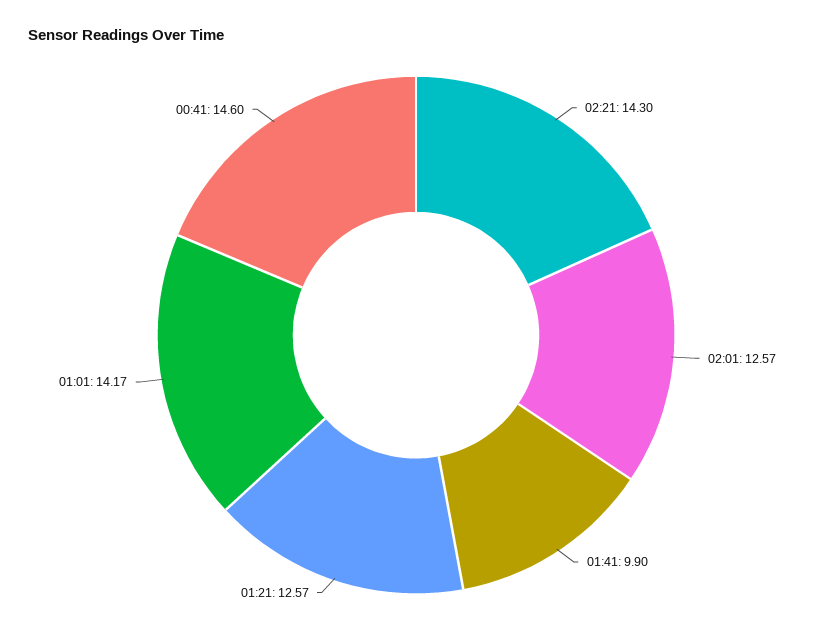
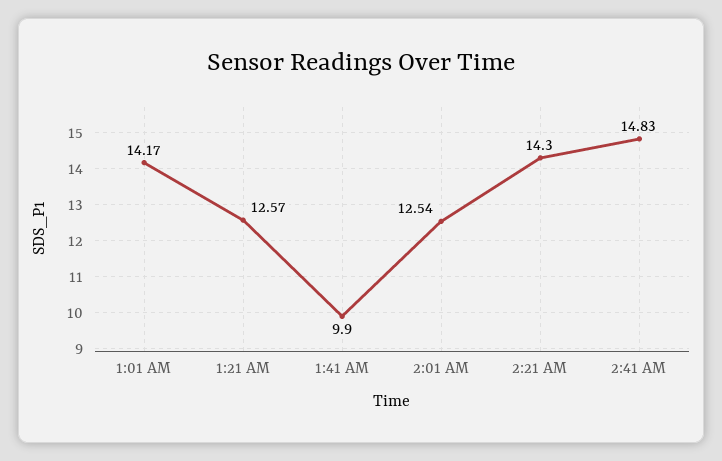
02:01: 12.57 -> 12.54
00:41: 14.6 -> none
2:41 AM: none -> 14.83

